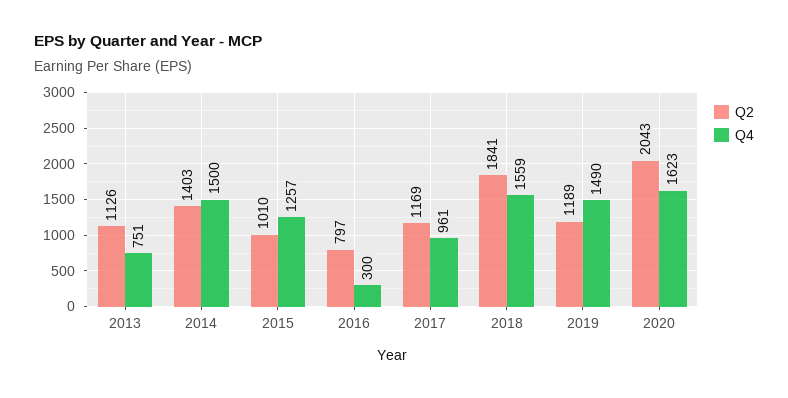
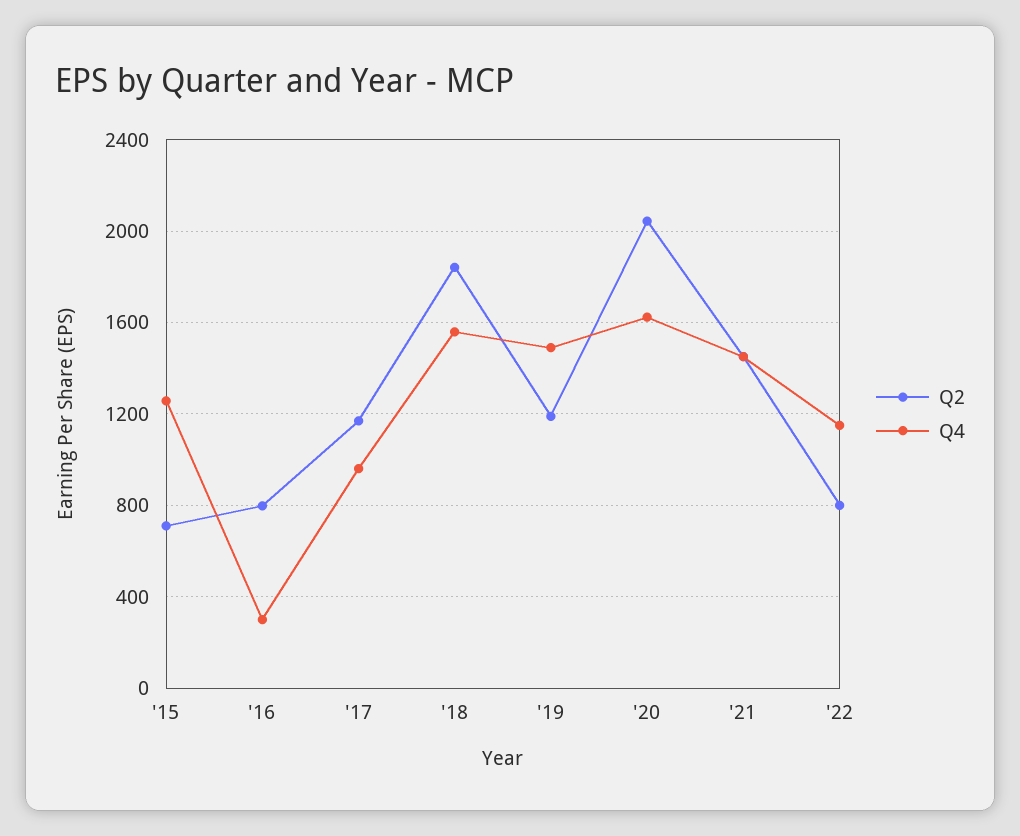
Q2, 2013: 1126 -> none
Q4, 2013: 751 -> none
Q2, 2014: 1403 -> none
Q4, 2014: 1500 -> none
Q2, 2015: 1010 -> 700
Q2, '21: none -> 1450
Q4, '21: none -> 1450
Q2, '22: none -> 800
Q4, '22: none -> 1150

